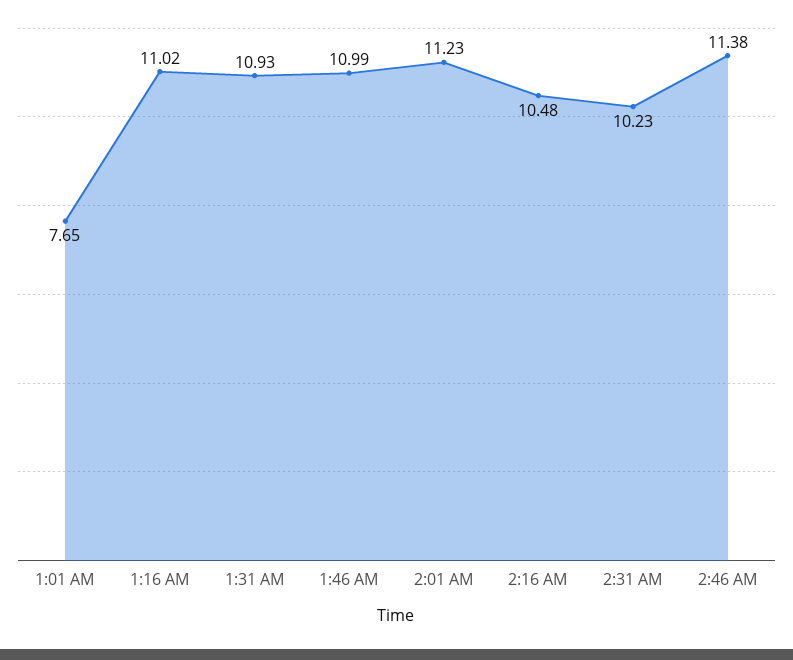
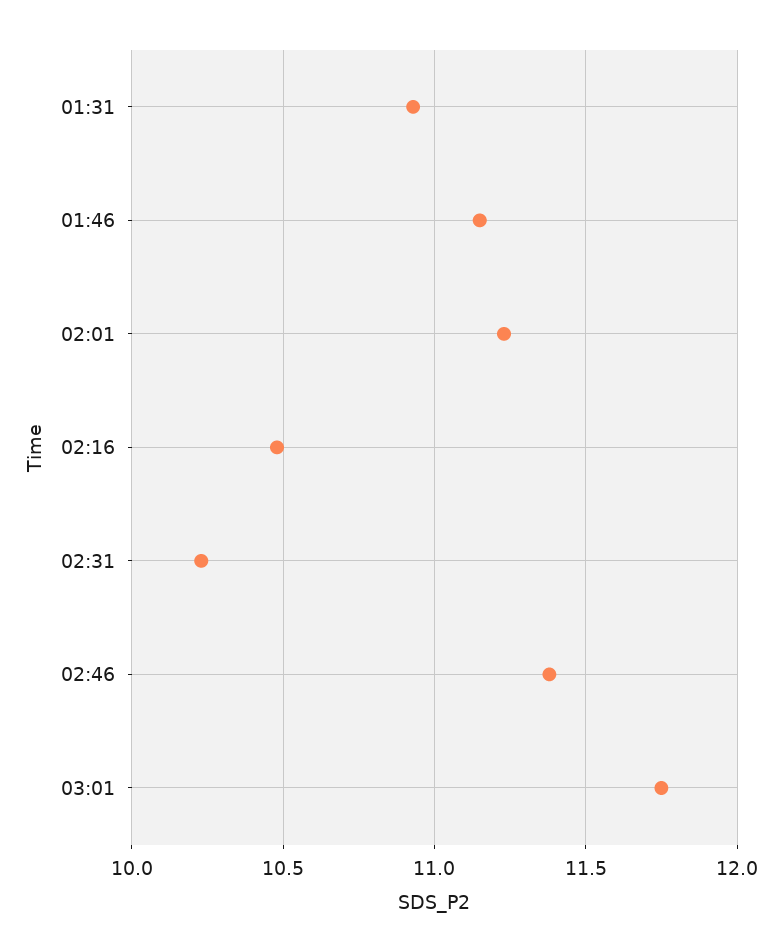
1:01 AM: 7.65 -> none
1:16 AM: 11.02 -> none
1:46 AM: 10.99 -> 11.15
03:01: none -> 11.75

